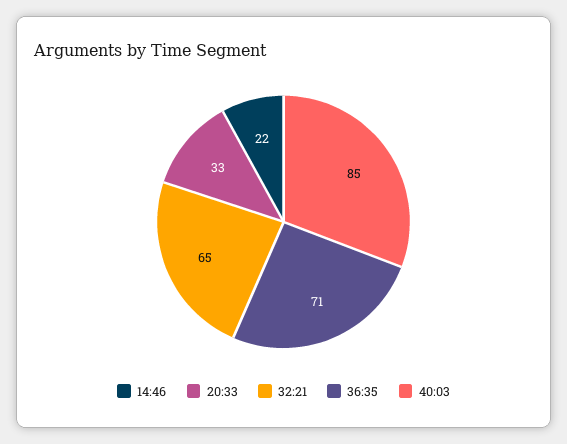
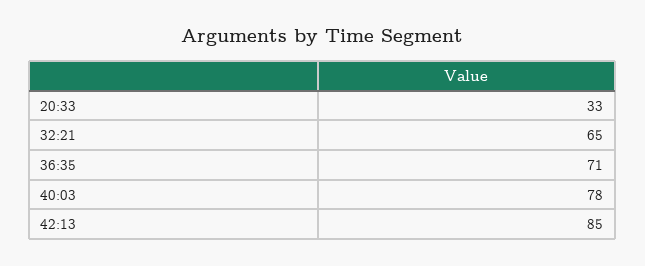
14:46: 22 -> none
40:03: 85 -> 78
42:13: none -> 85

